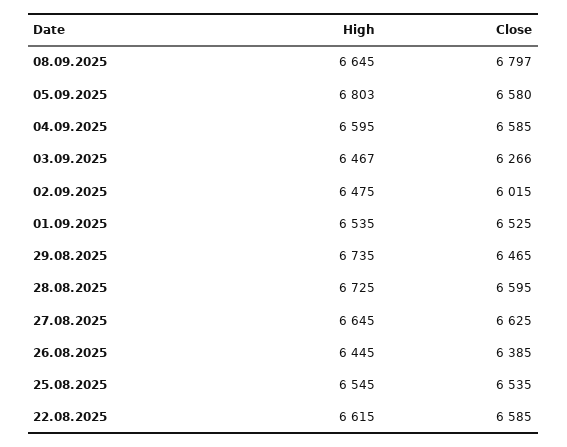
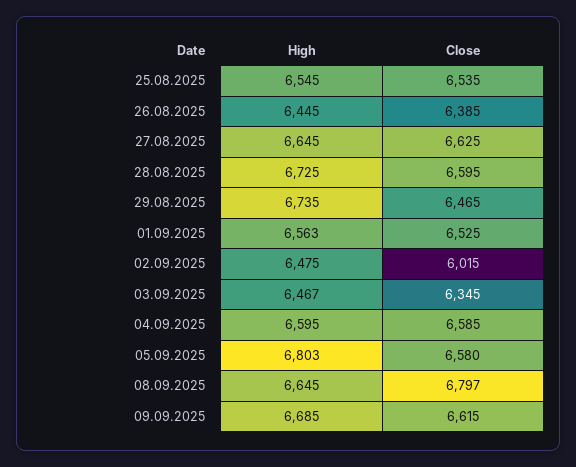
Close, 03.09.2025: 6266 -> 6345
High, 01.09.2025: 6535 -> 6563
High, 22.08.2025: 6615 -> none
Close, 22.08.2025: 6585 -> none
High, 09.09.2025: none -> 6685
Close, 09.09.2025: none -> 6615

